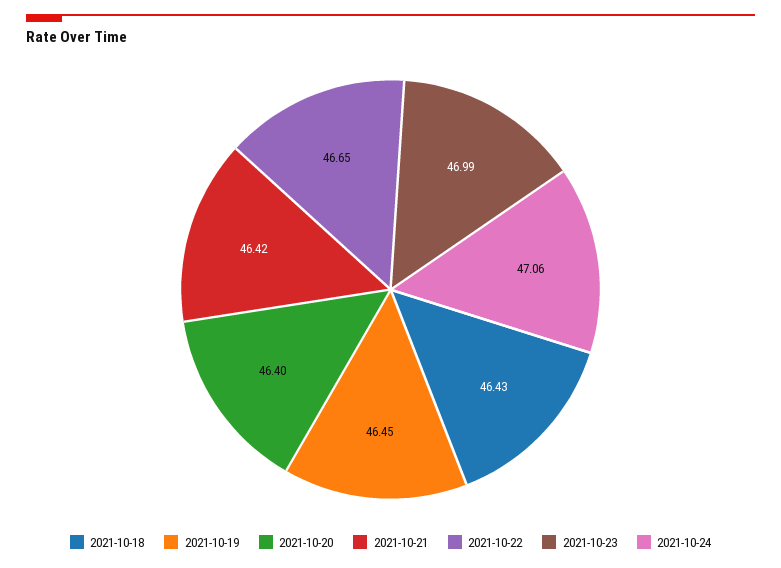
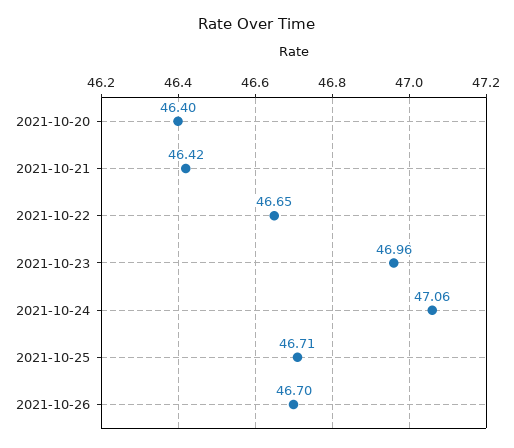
2021-10-18: 46.43 -> none
2021-10-19: 46.45 -> none
2021-10-23: 46.99 -> 46.96
2021-10-25: none -> 46.71
2021-10-26: none -> 46.7

